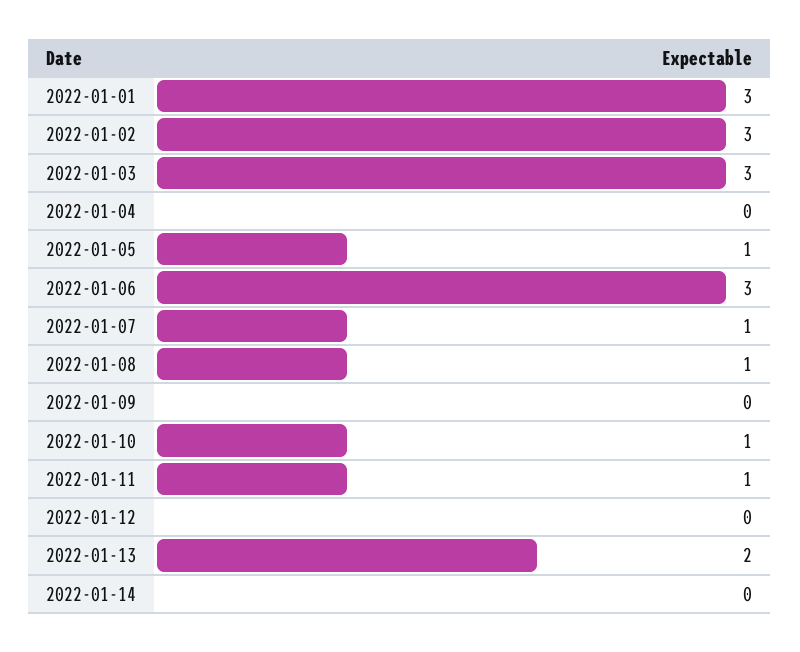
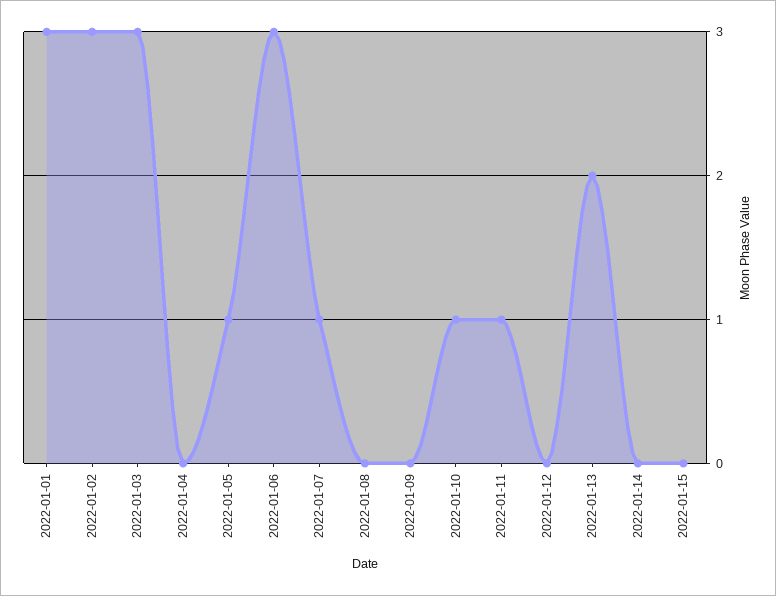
2022-01-08: 1 -> 0
2022-01-15: none -> 0

